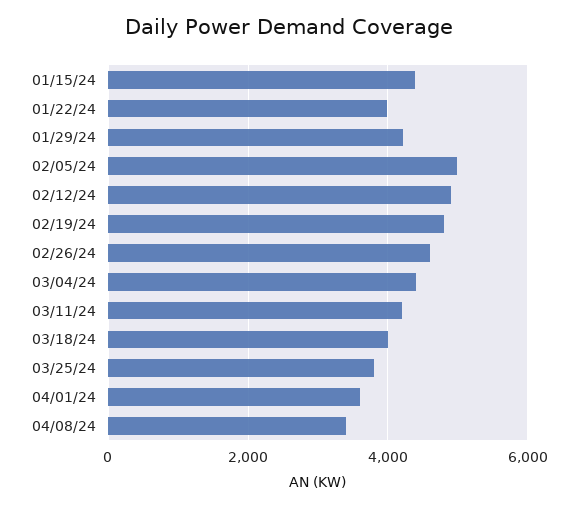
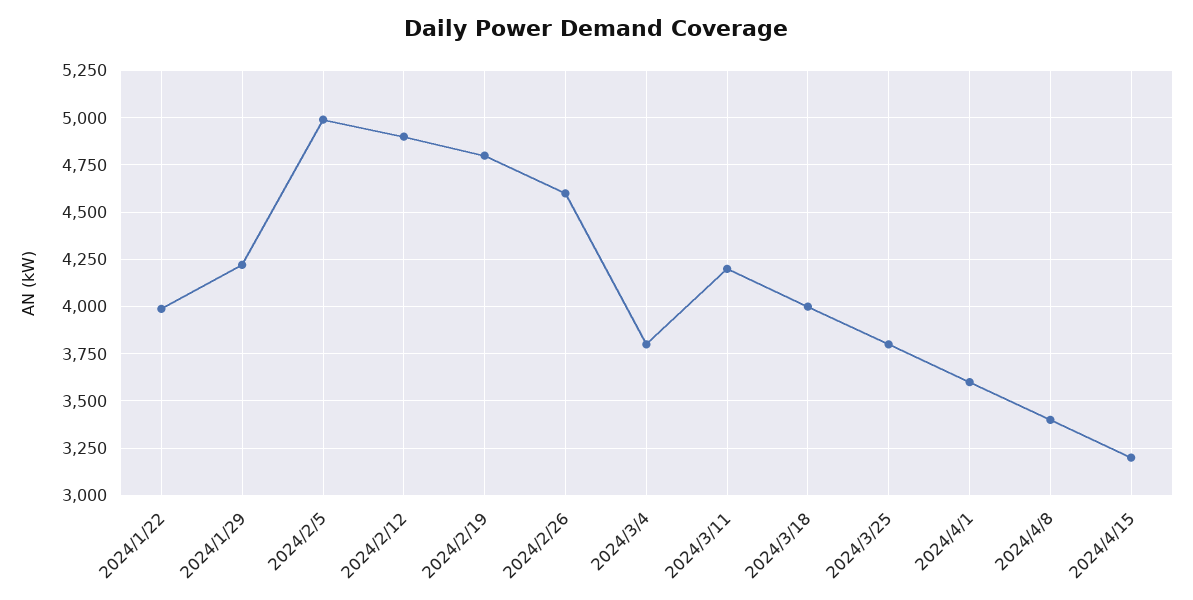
01/15/24: 4400 -> none
03/04/24: 4400 -> 3800
2024/4/15: none -> 3200

